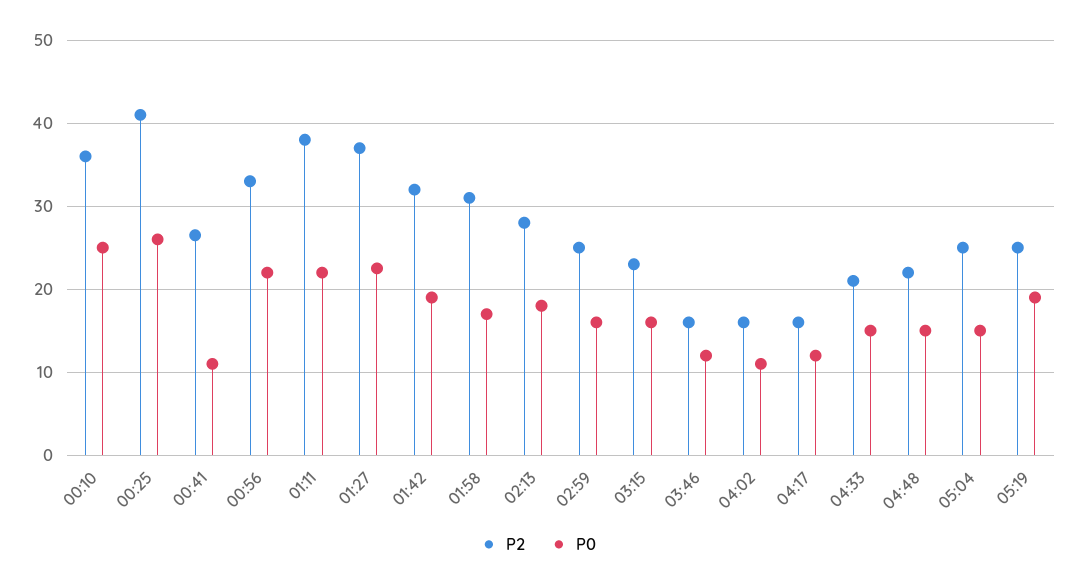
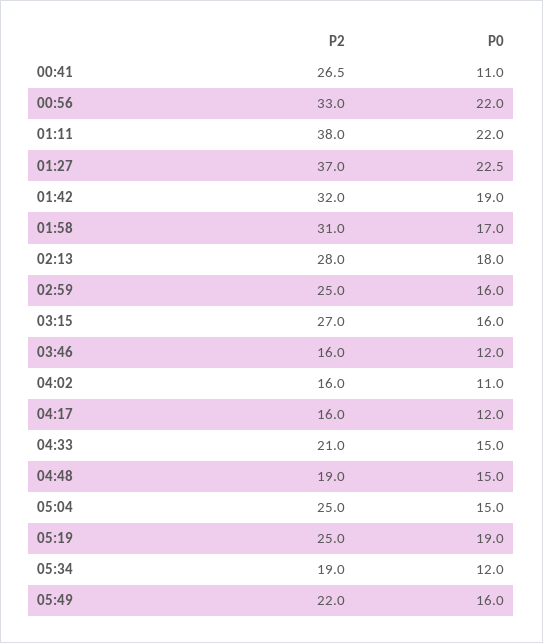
P2, 00:10: 36 -> none
P0, 00:10: 25 -> none
P2, 00:25: 41 -> none
P0, 00:25: 26 -> none
P2, 03:15: 23 -> 27
P2, 04:48: 22 -> 19
P2, 05:34: none -> 19
P0, 05:34: none -> 12
P2, 05:49: none -> 22
P0, 05:49: none -> 16

